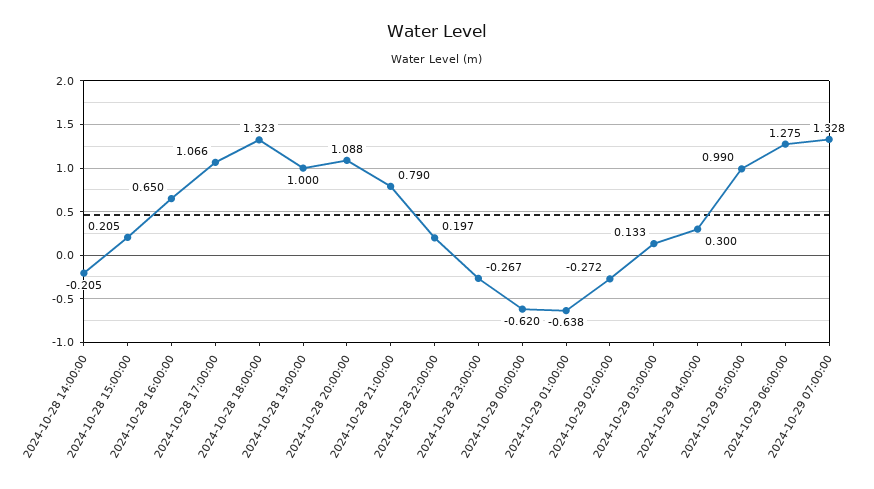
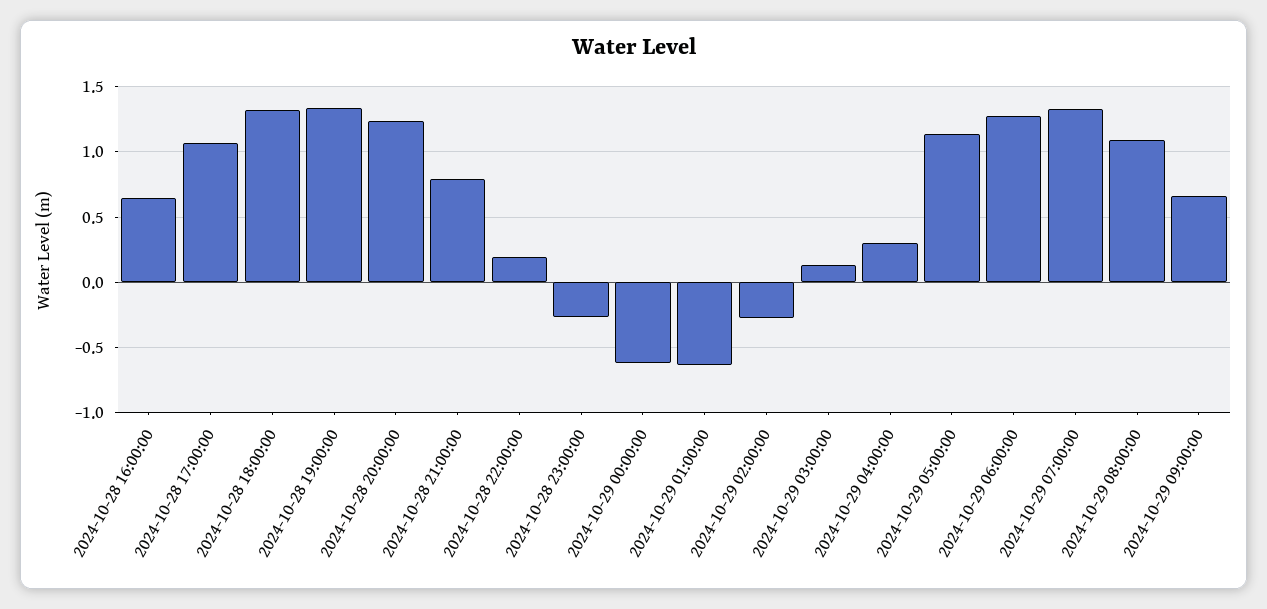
2024-10-28 14:00:00: -0.205 -> none
2024-10-28 15:00:00: 0.205 -> none
2024-10-28 19:00:00: 1 -> 1.35
2024-10-28 20:00:00: 1.088 -> 1.25
2024-10-29 05:00:00: 0.99 -> 1.15
2024-10-29 08:00:00: none -> 1.1
2024-10-29 09:00:00: none -> 0.65

